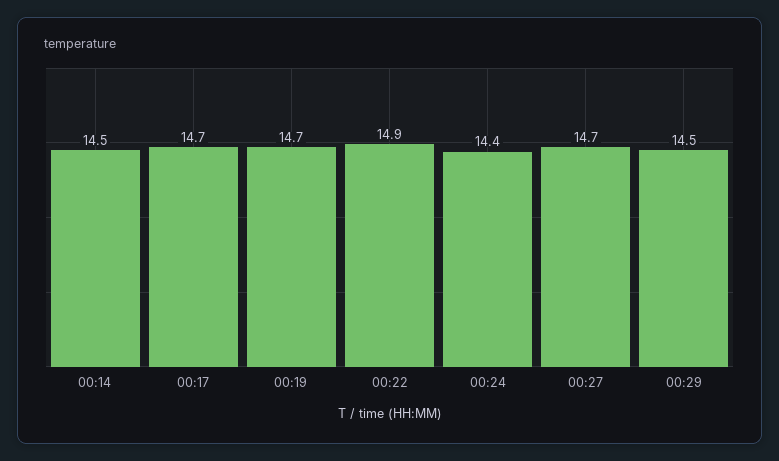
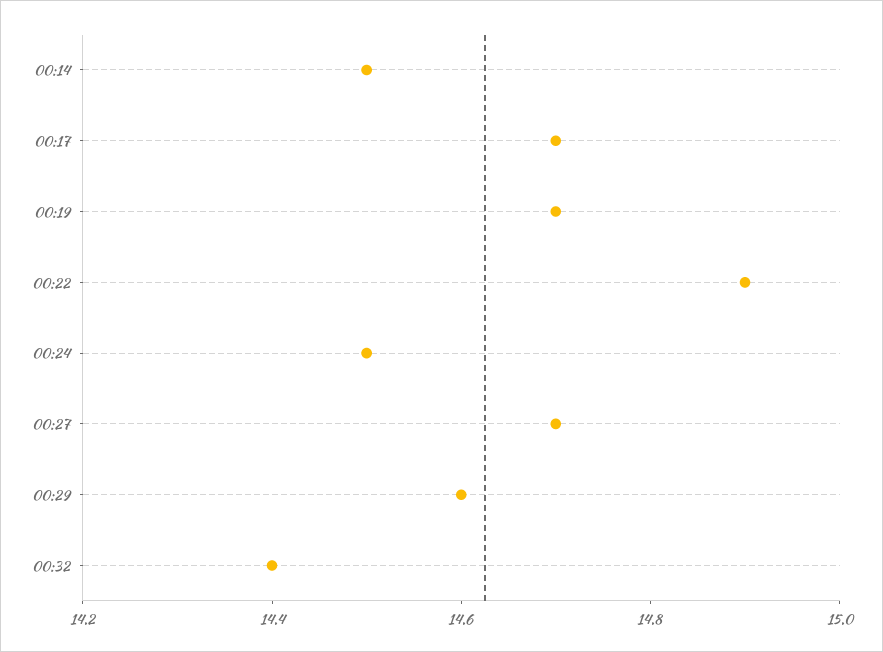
00:24: 14.4 -> 14.5
00:29: 14.5 -> 14.6
00:32: none -> 14.4

